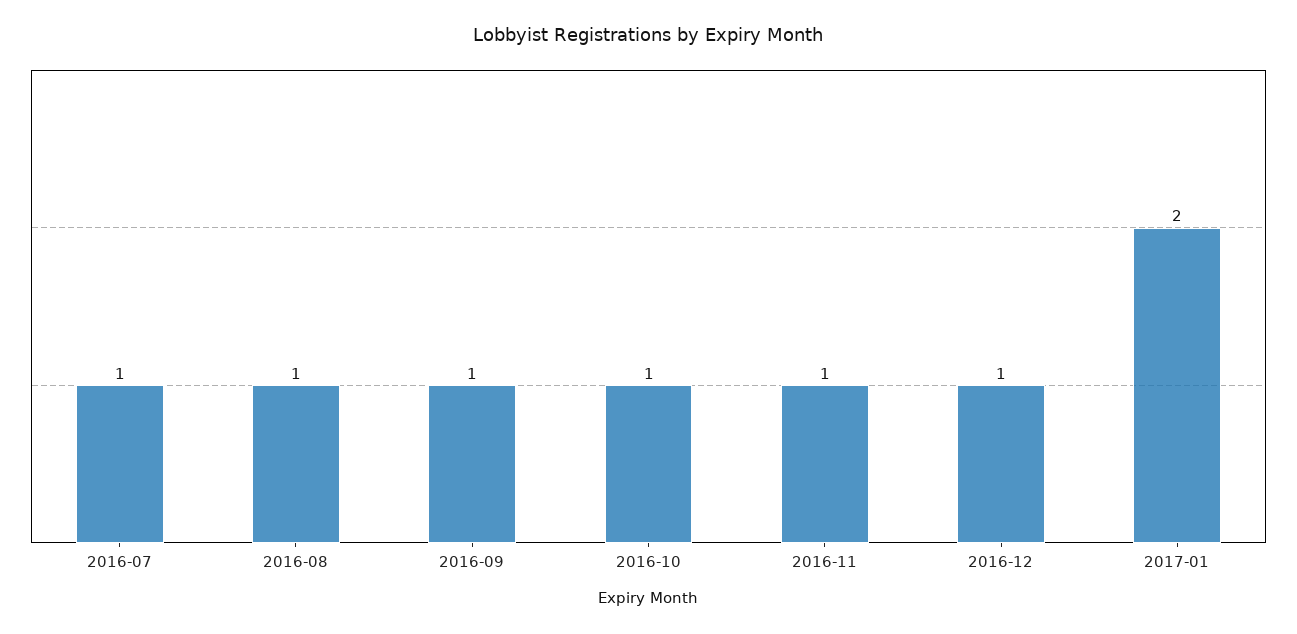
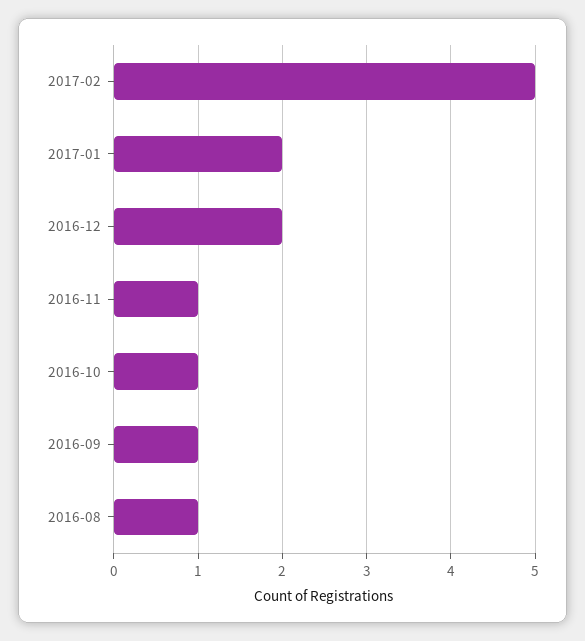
2016-07: 1 -> none
2016-12: 1 -> 2
2017-02: none -> 5

